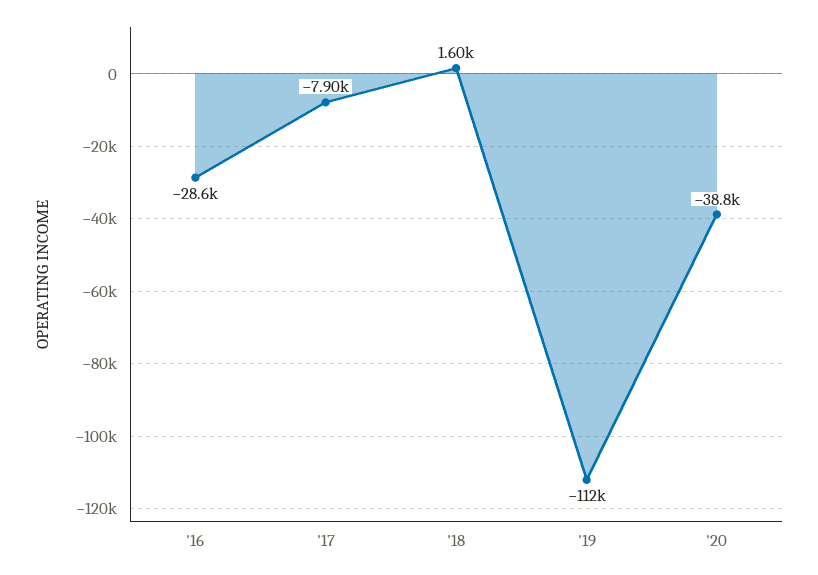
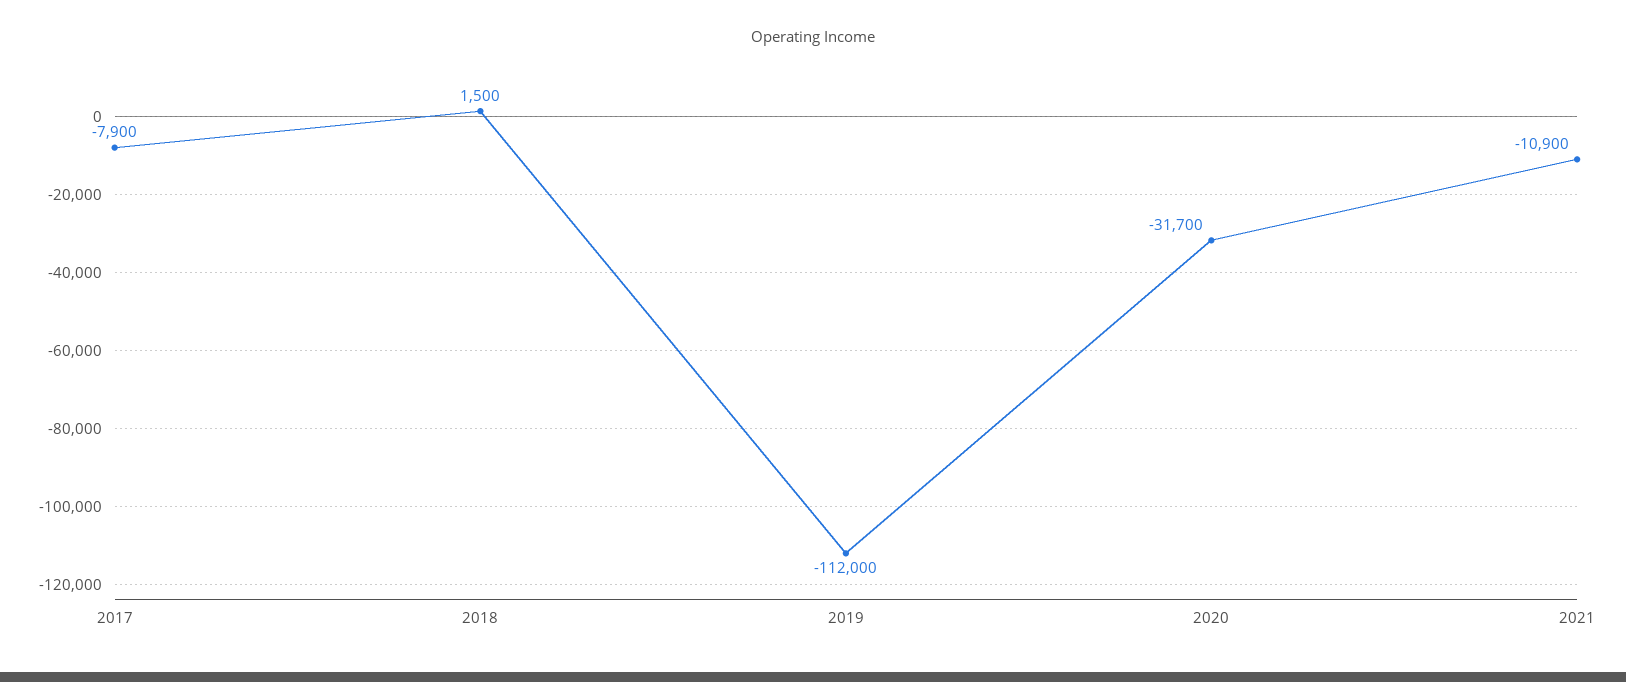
'16: -28600 -> none
'18: 1600 -> 1500
'20: -38800 -> -31700
2021: none -> -10900

